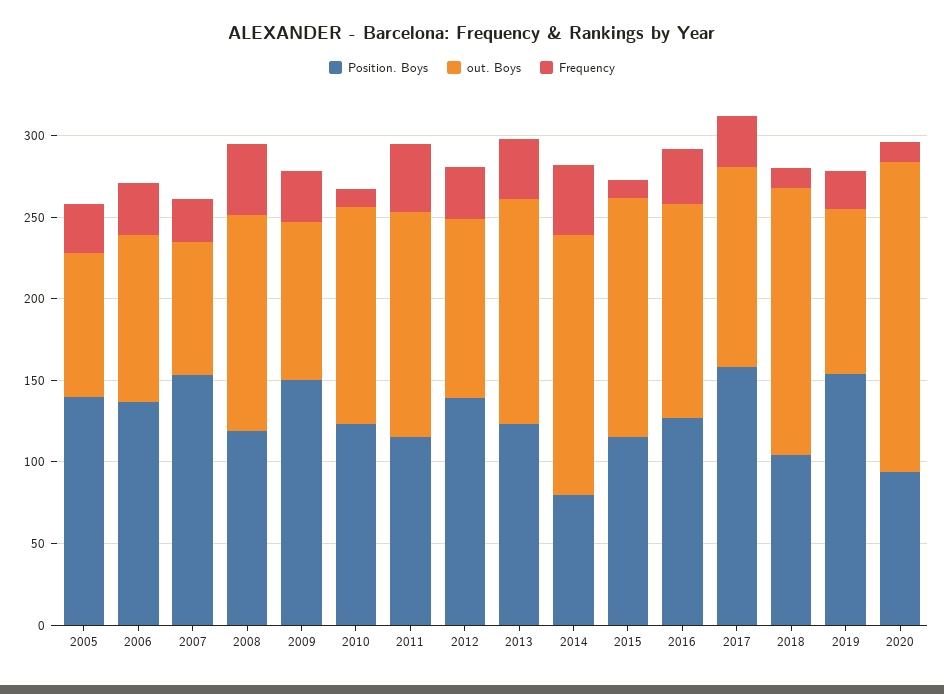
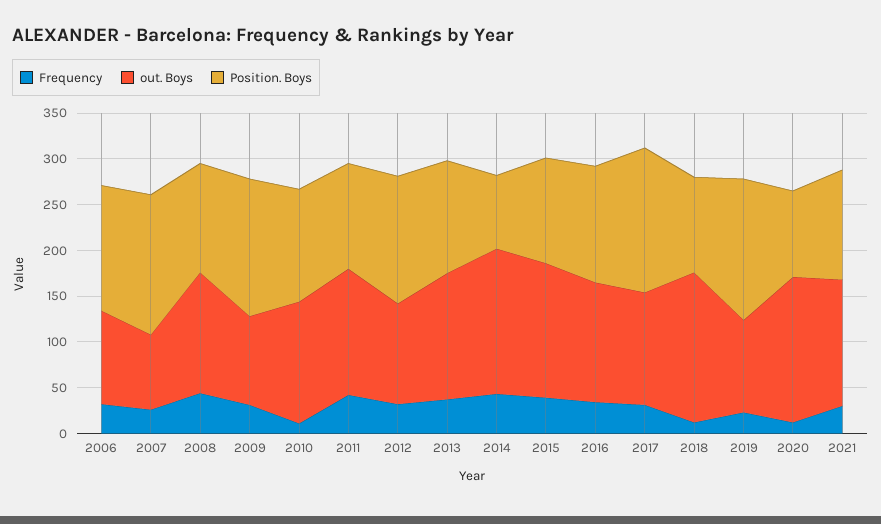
Position. Boys, 2005: 140 -> none
out. Boys, 2005: 90 -> none
Frequency, 2005: 30 -> none
Frequency, 2015: 10 -> 40
out. Boys, 2020: 190 -> 160
Frequency, 2021: none -> 30
out. Boys, 2021: none -> 140
Position. Boys, 2021: none -> 120

